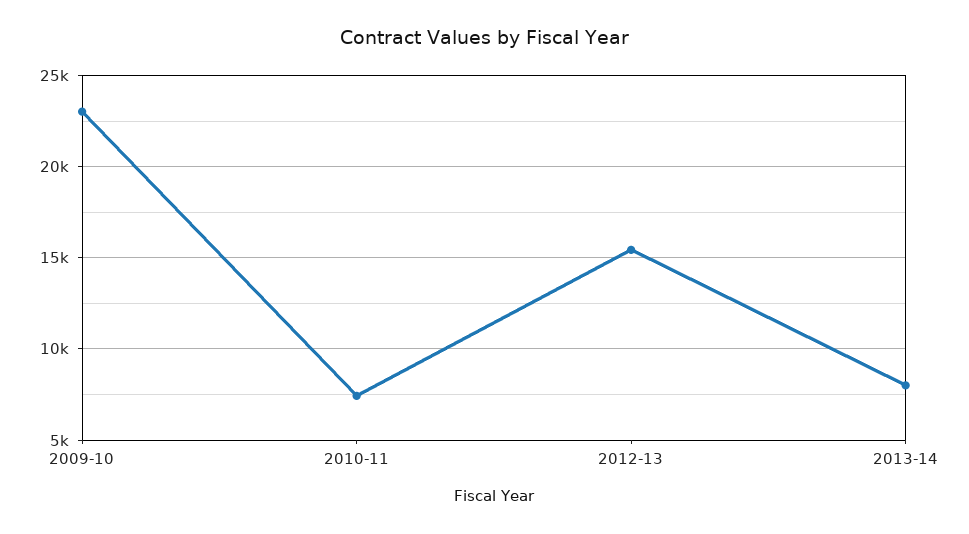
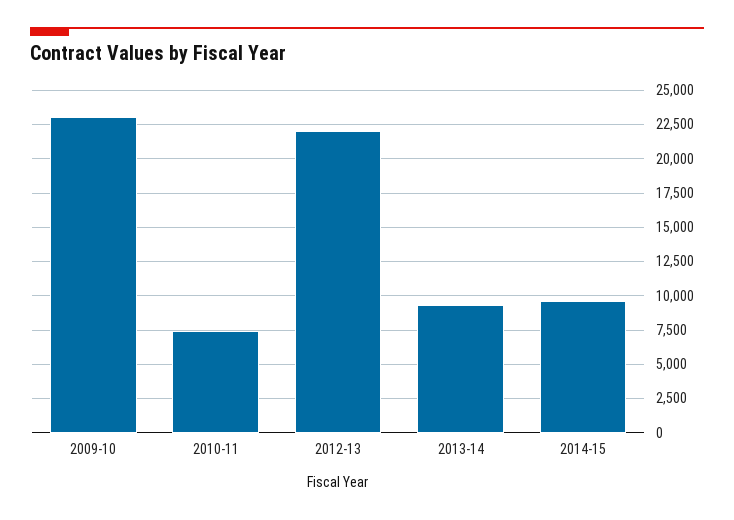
2012-13: 15500 -> 22000
2013-14: 8000 -> 9500
2014-15: none -> 9500

